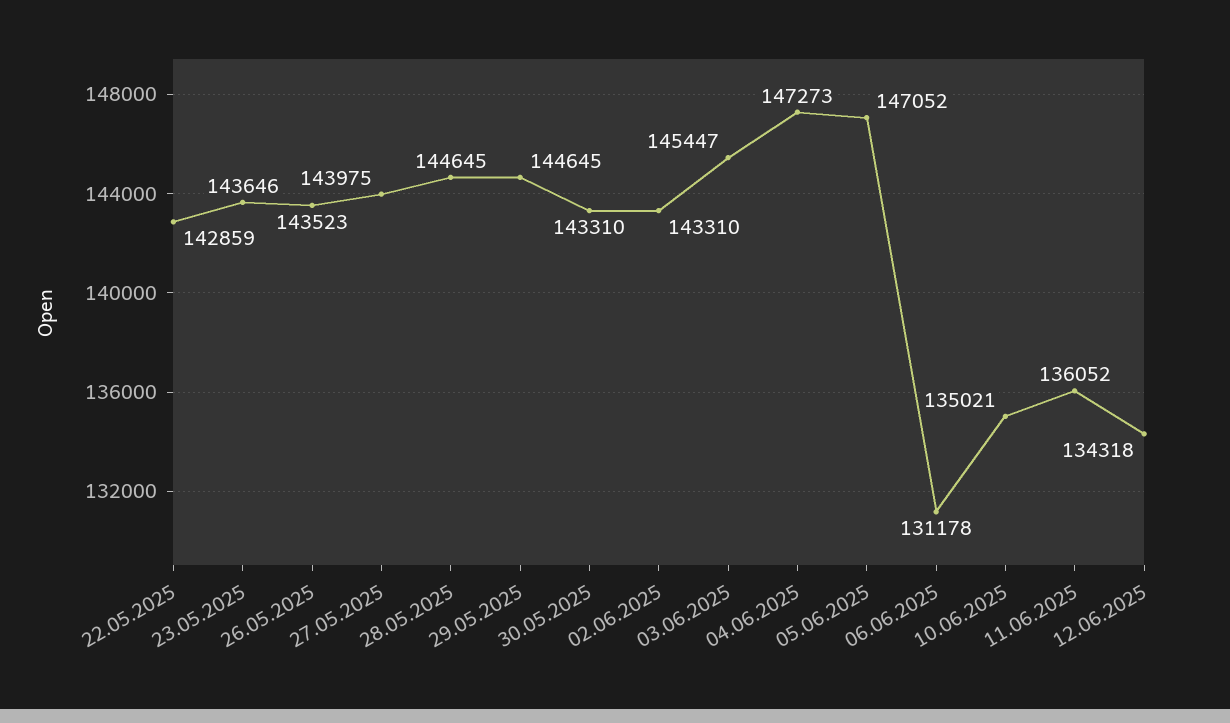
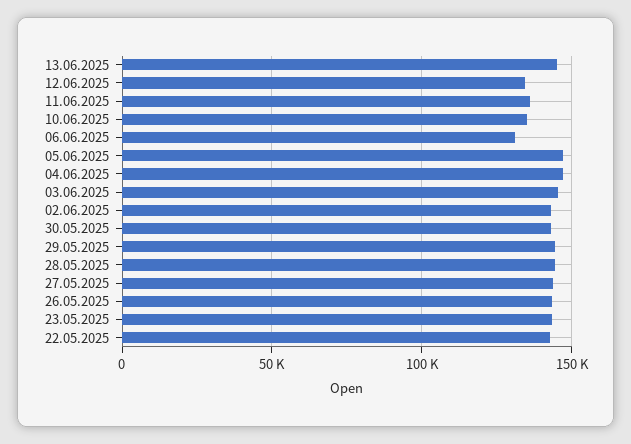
13.06.2025: none -> 145000

